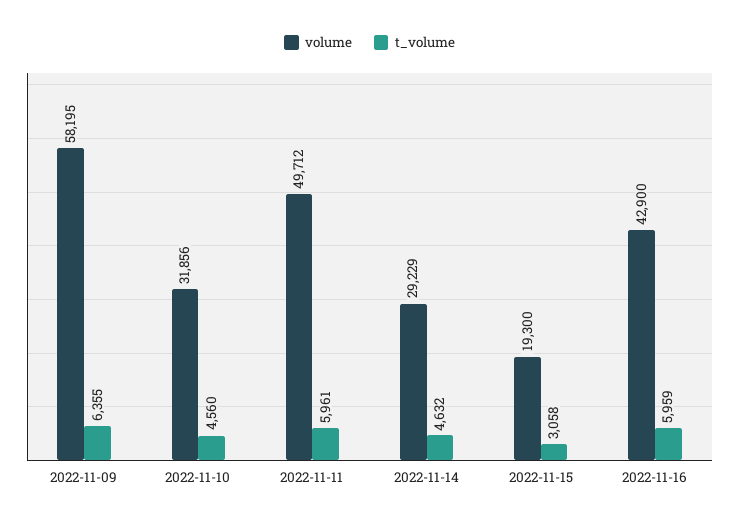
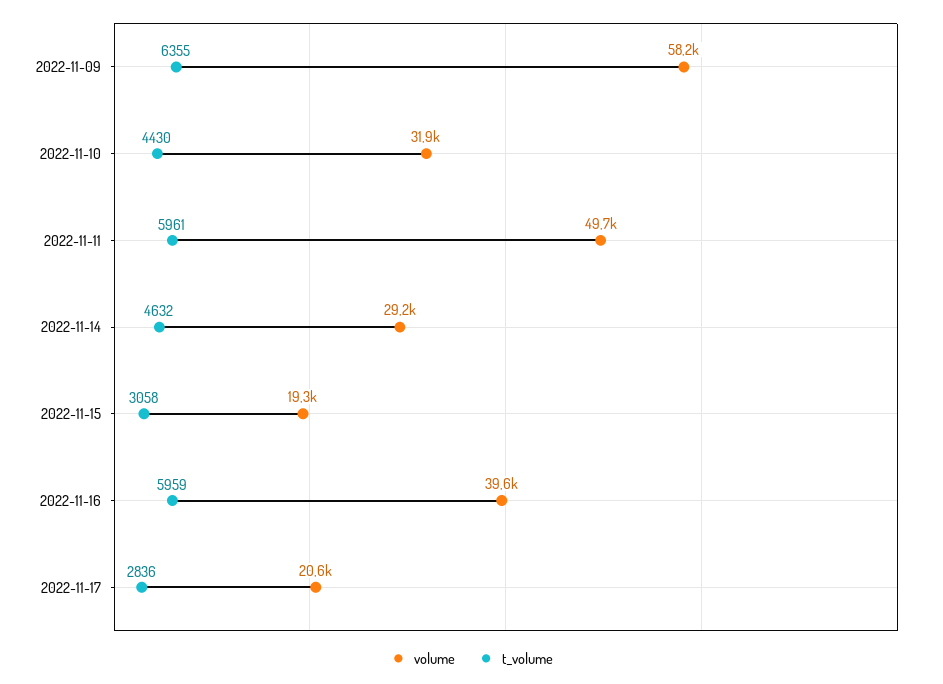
t_volume, 2022-11-10: 4560 -> 4430
volume, 2022-11-16: 42900 -> 39600
volume, 2022-11-17: none -> 20600
t_volume, 2022-11-17: none -> 2836

